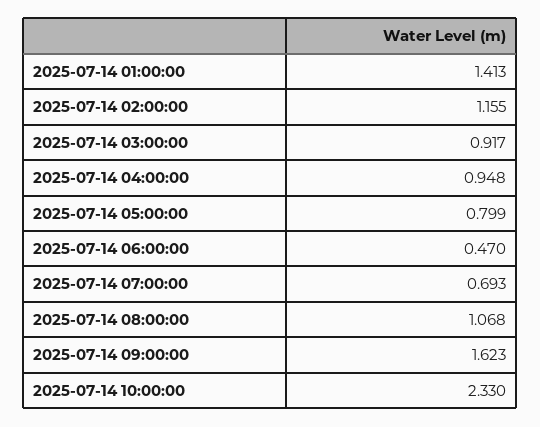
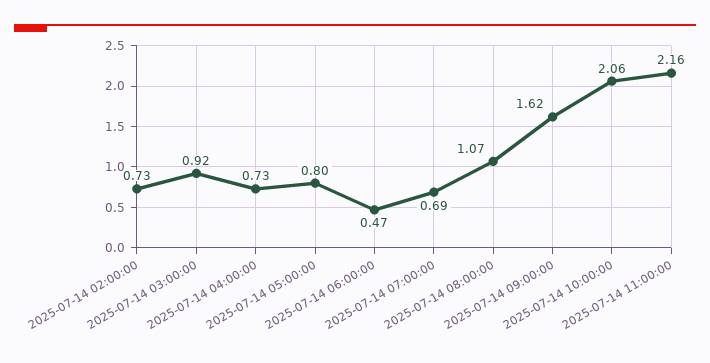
2025-07-14 01:00:00: 1.413 -> none
2025-07-14 02:00:00: 1.155 -> 0.73
2025-07-14 04:00:00: 0.948 -> 0.73
2025-07-14 10:00:00: 2.33 -> 2.06
2025-07-14 11:00:00: none -> 2.16

